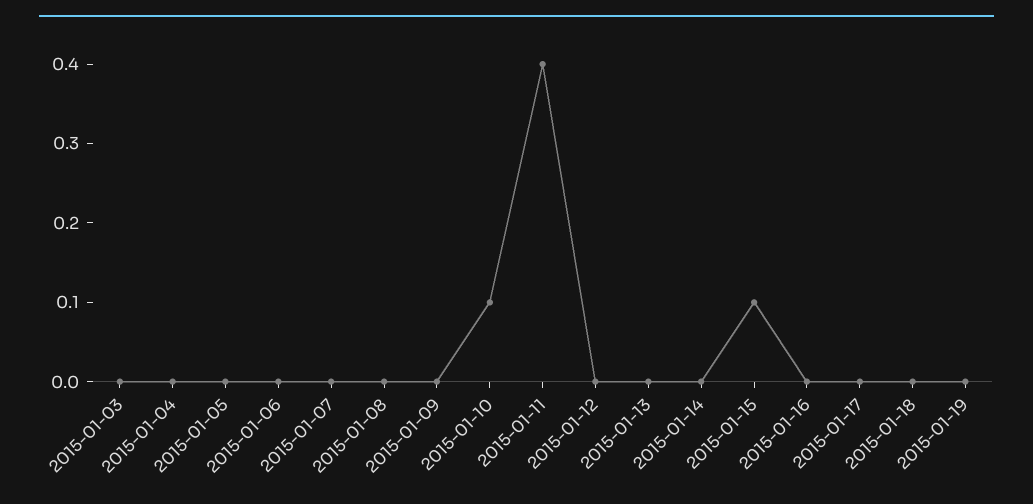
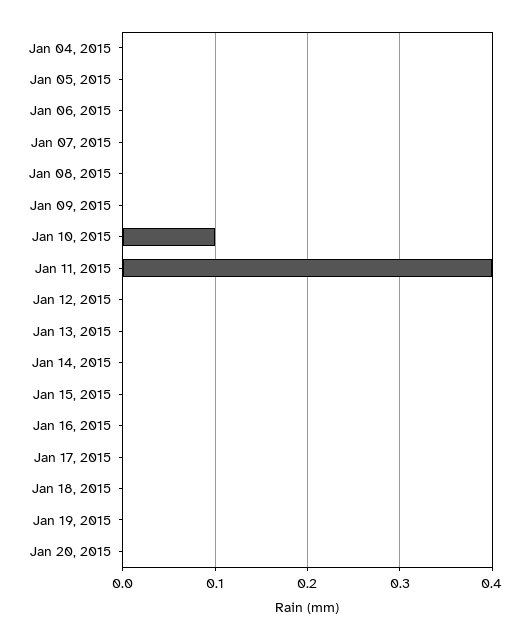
2015-01-03: 0 -> none
2015-01-15: 0.1 -> 0
Jan 20, 2015: none -> 0

